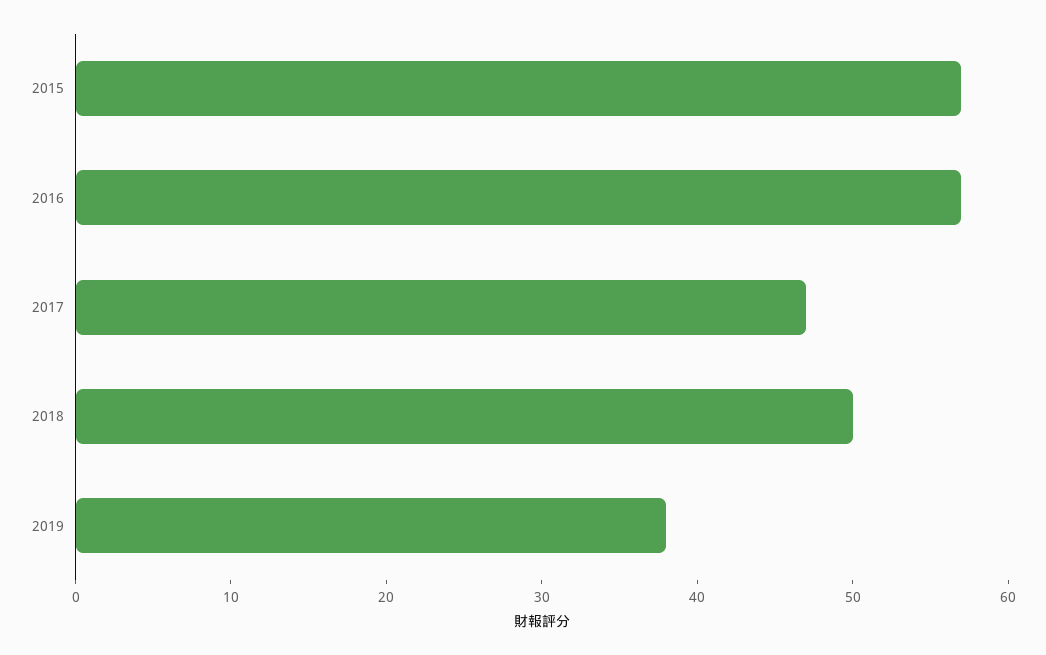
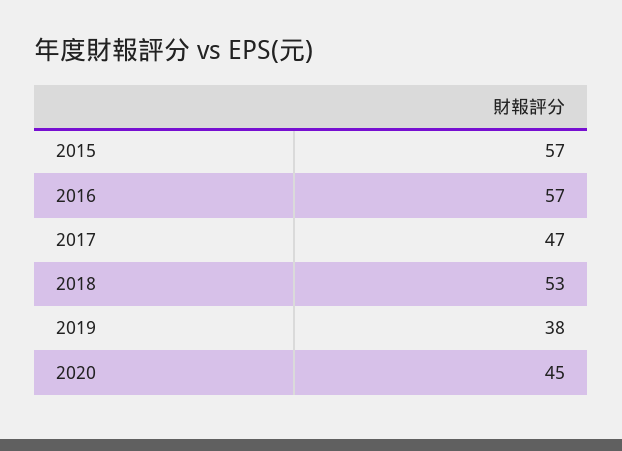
2018: 50 -> 53
2020: none -> 45

